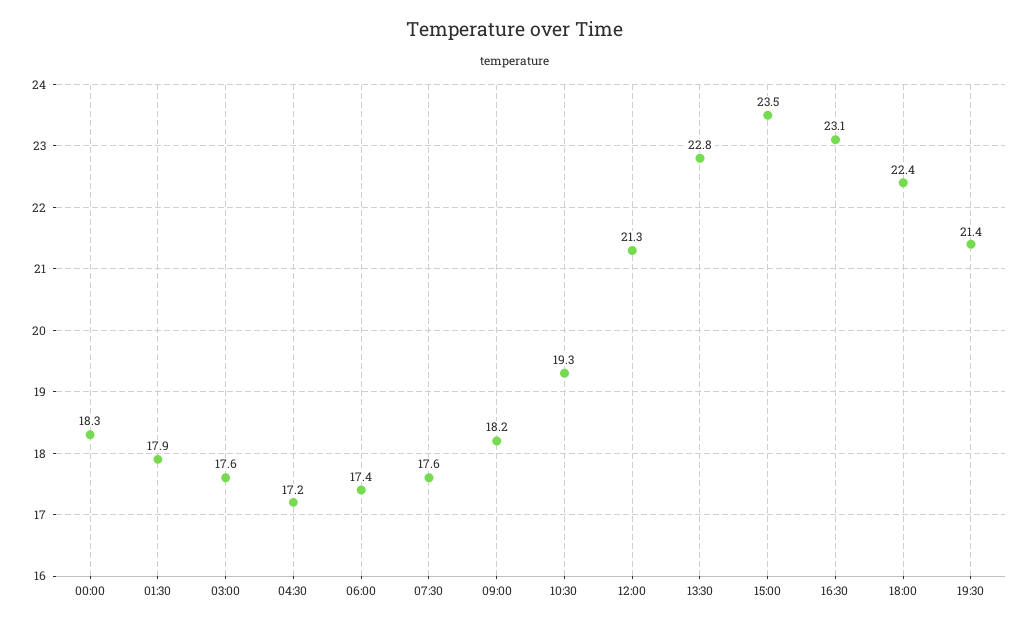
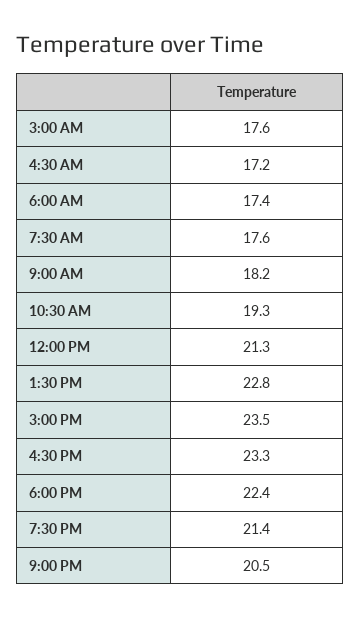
00:00: 18.3 -> none
01:30: 17.9 -> none
16:30: 23.1 -> 23.3
9:00 PM: none -> 20.5

